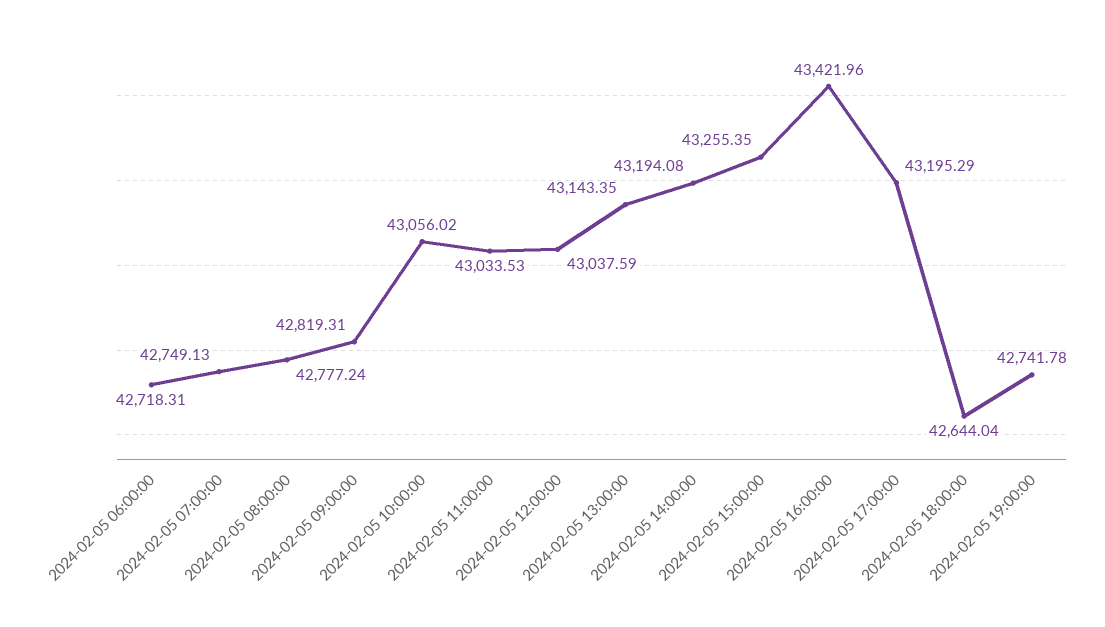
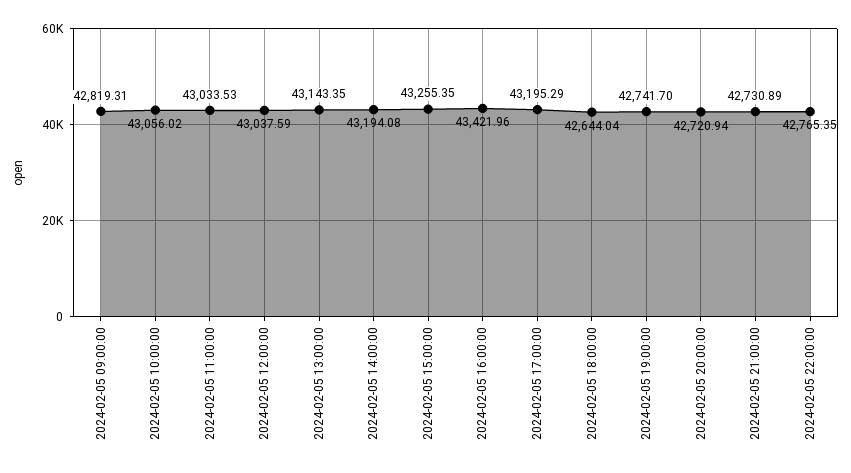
2024-02-05 06:00:00: 42718.31 -> none
2024-02-05 07:00:00: 42749.13 -> none
2024-02-05 08:00:00: 42777.24 -> none
2024-02-05 19:00:00: 42741.78 -> 42741.7
2024-02-05 20:00:00: none -> 42720.94
2024-02-05 21:00:00: none -> 42730.89
2024-02-05 22:00:00: none -> 42765.35

